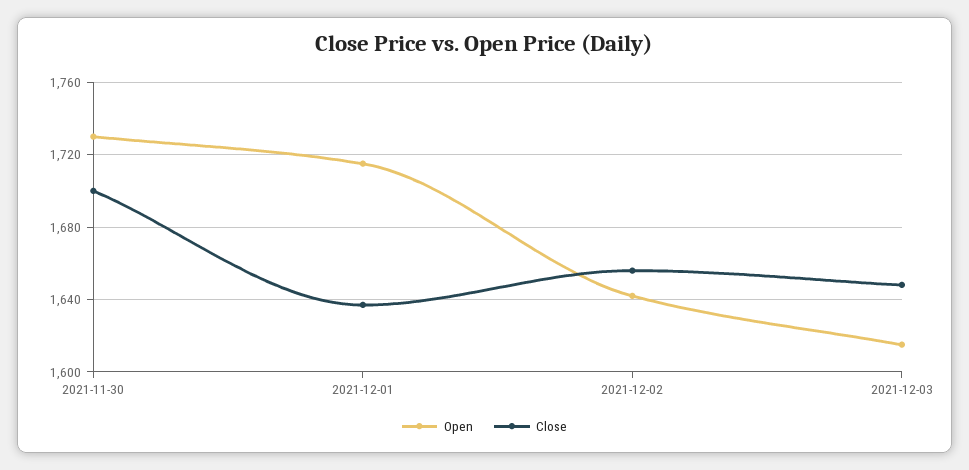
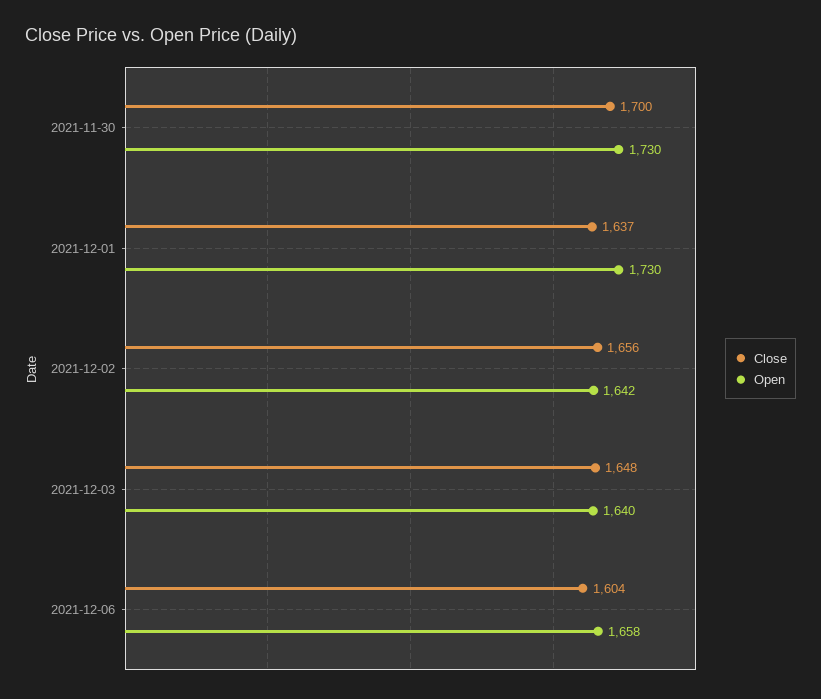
Open, 2021-12-01: 1715 -> 1730
Open, 2021-12-03: 1615 -> 1640
Close, 2021-12-06: none -> 1604
Open, 2021-12-06: none -> 1658

